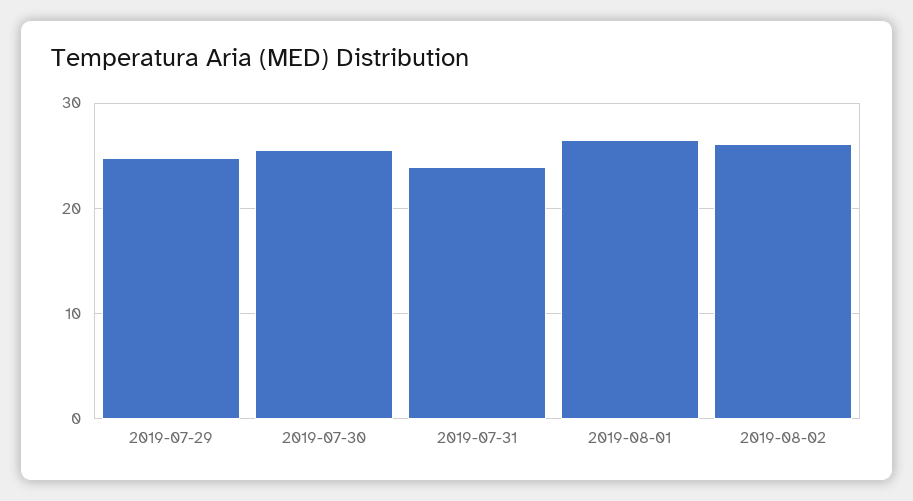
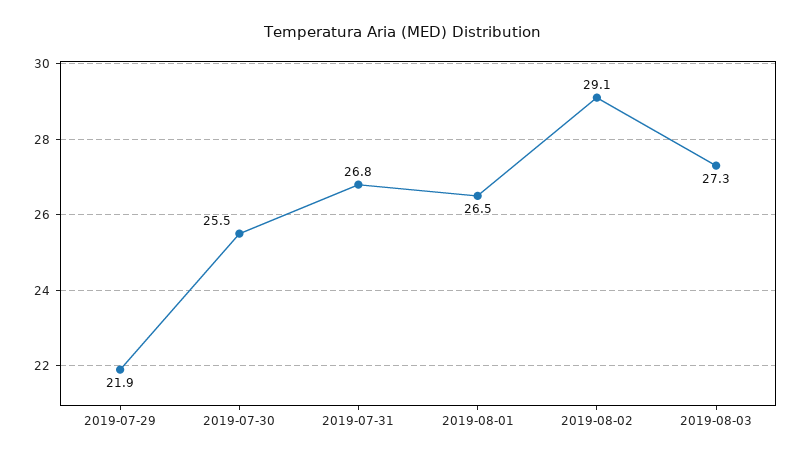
2019-07-29: 25 -> 21.9
2019-07-31: 24 -> 26.8
2019-08-02: 26 -> 29.1
2019-08-03: none -> 27.3

